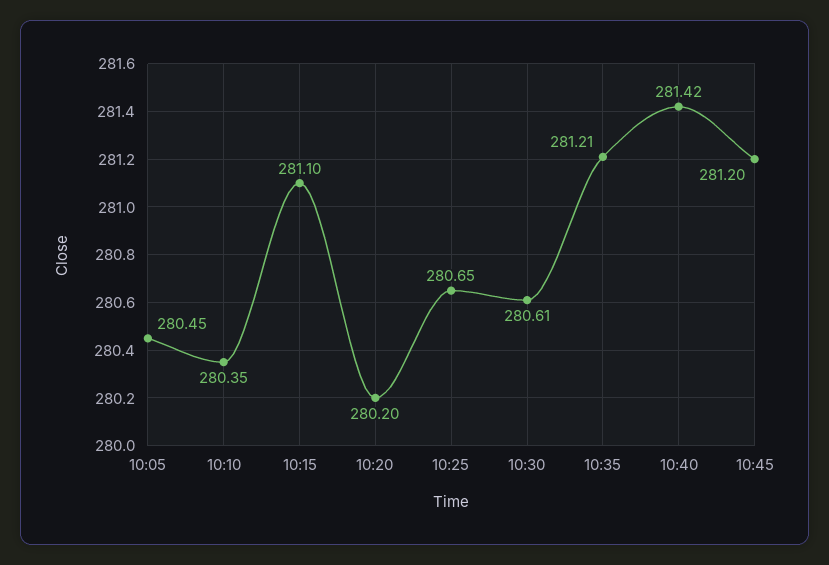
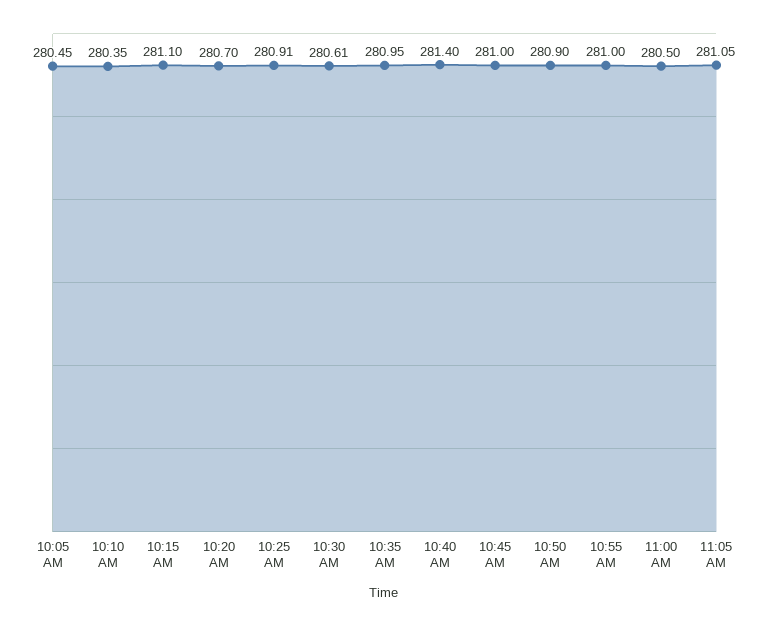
10:20: 280.2 -> 280.7
10:25: 280.65 -> 280.91
10:35: 281.21 -> 280.95
10:40: 281.42 -> 281.4
10:45: 281.2 -> 281
10:50 AM: none -> 280.9
10:55 AM: none -> 281
11:00 AM: none -> 280.5
11:05 AM: none -> 281.05

